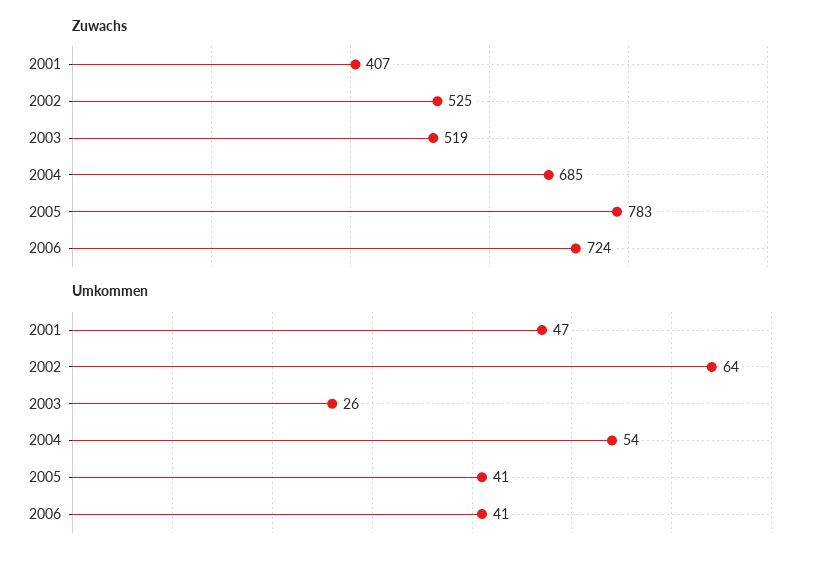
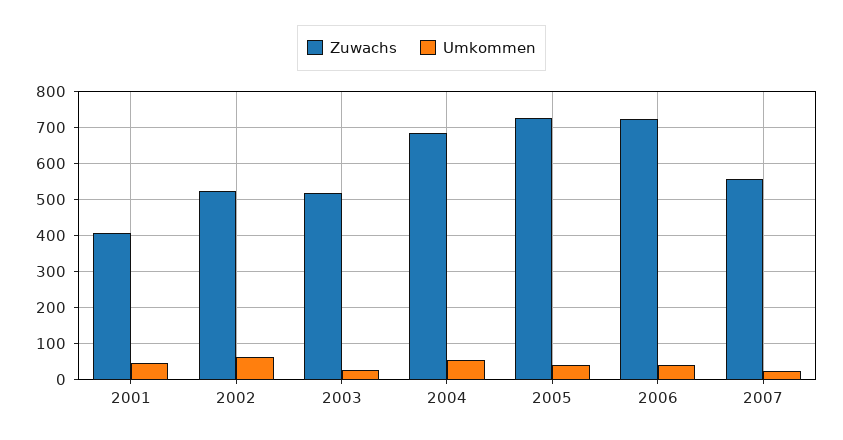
Zuwachs, 2005: 783 -> 720
Zuwachs, 2007: none -> 560
Umkommen, 2007: none -> 20

